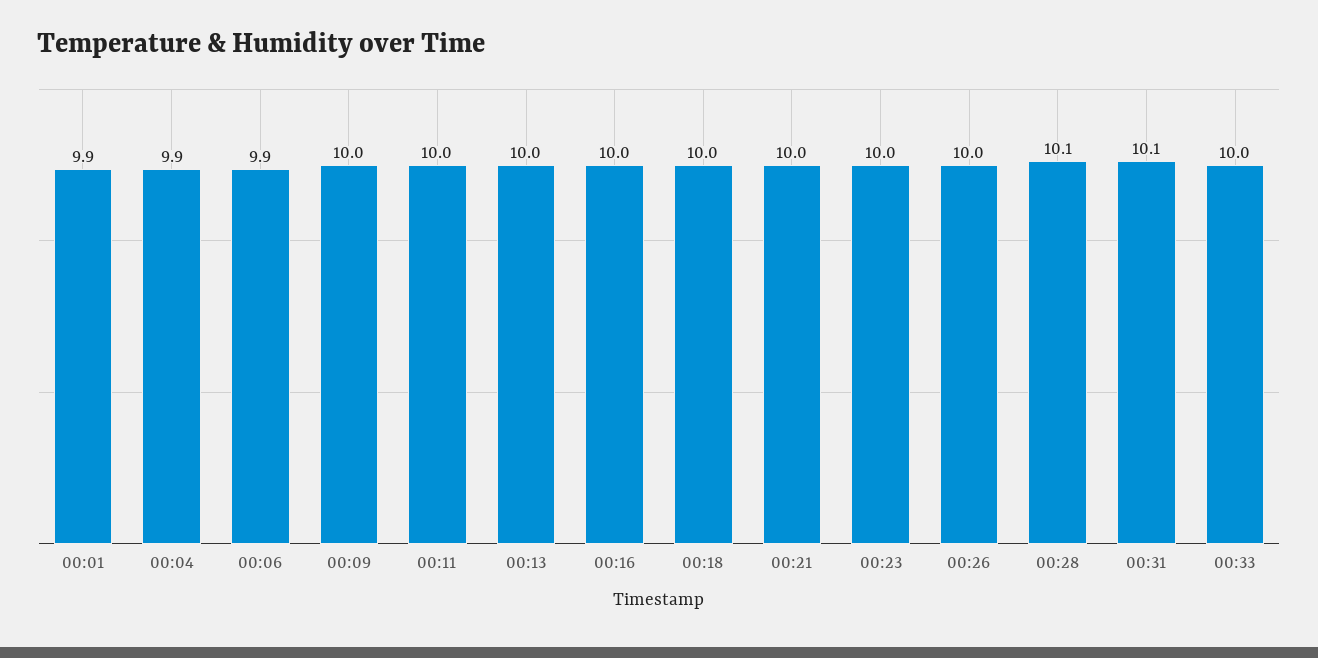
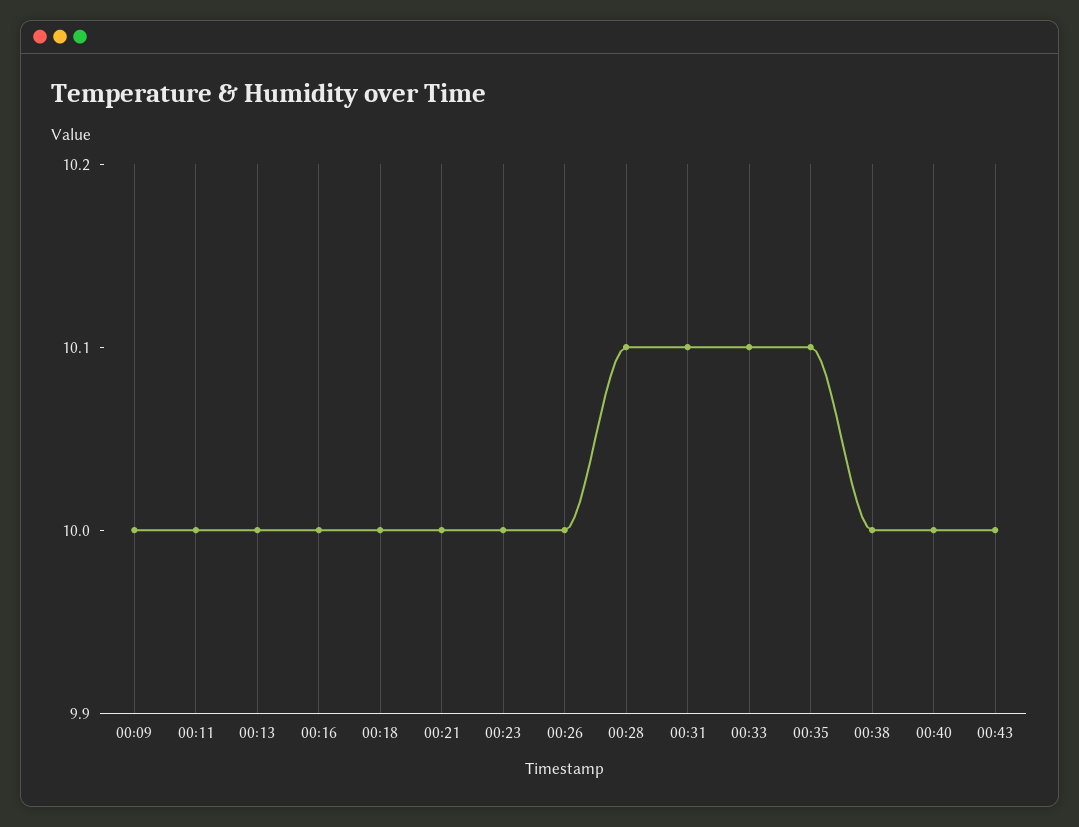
00:01: 9.9 -> none
00:04: 9.9 -> none
00:06: 9.9 -> none
00:33: 10 -> 10.1
00:35: none -> 10.1
00:38: none -> 10
00:40: none -> 10
00:43: none -> 10

